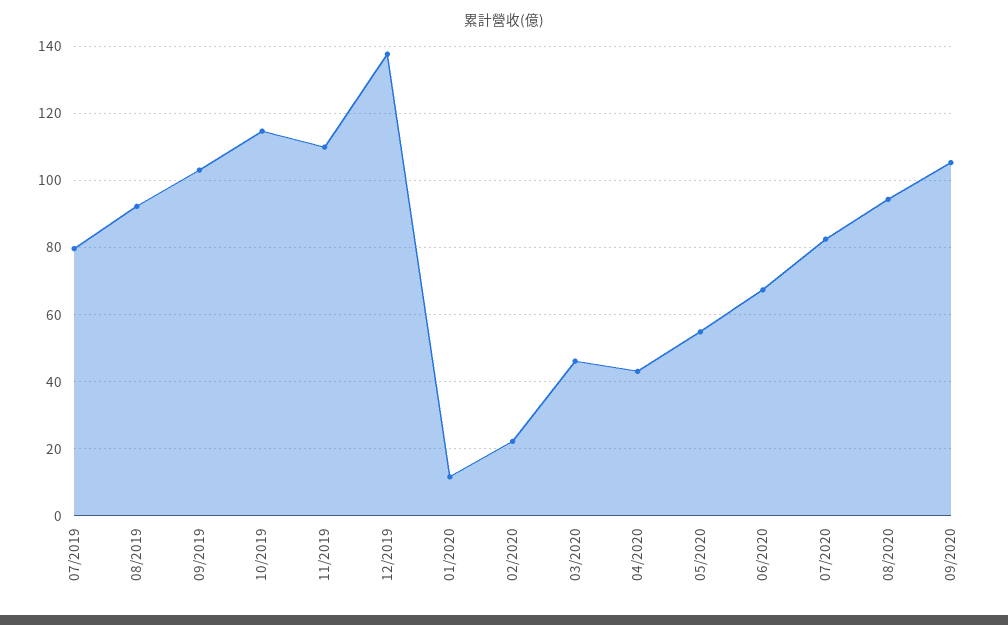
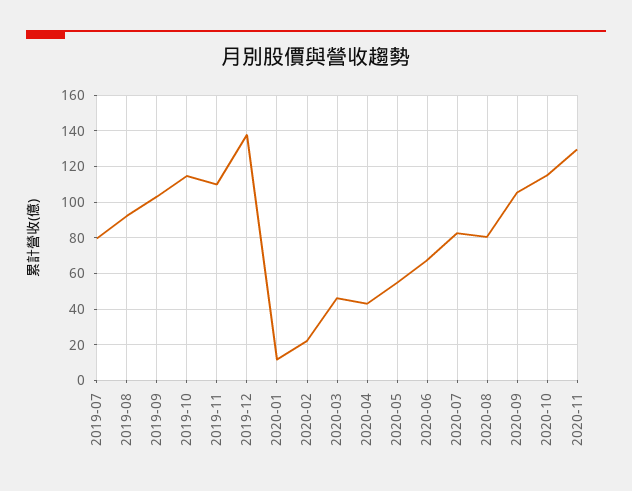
08/2020: 94 -> 80
2020-10: none -> 115
2020-11: none -> 130

